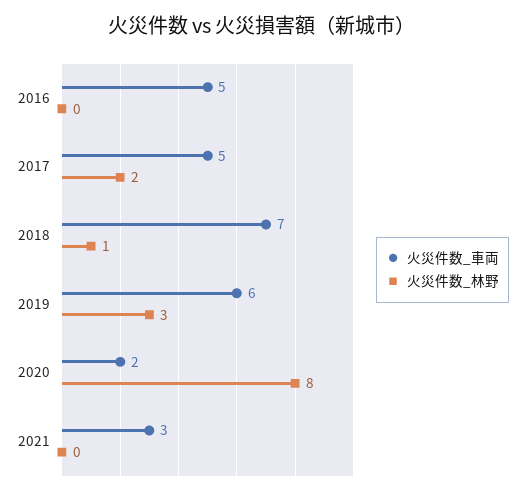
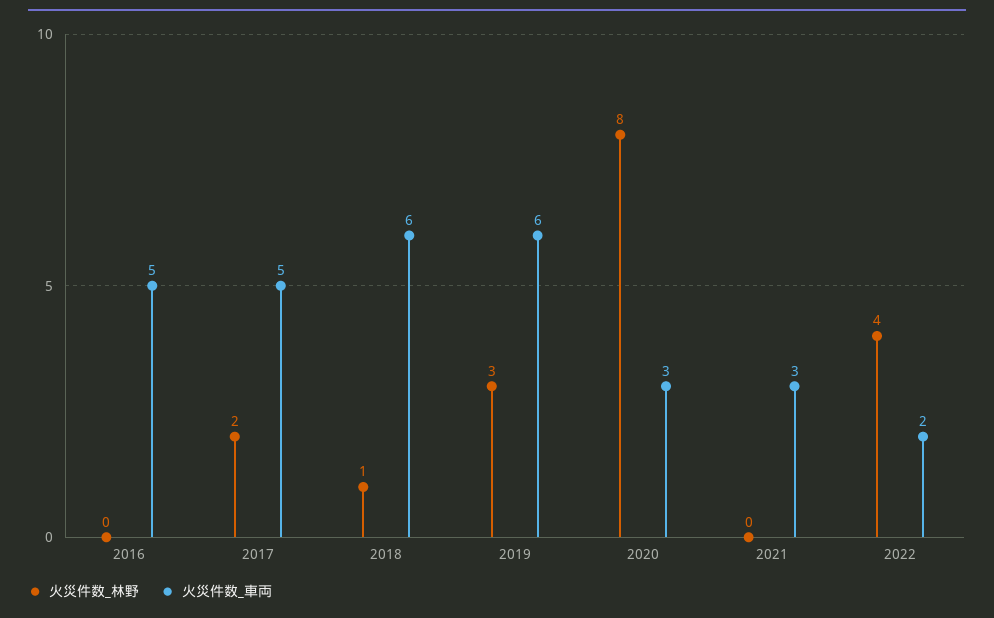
火災件数_車両, 2018: 7 -> 6
火災件数_車両, 2020: 2 -> 3
火災件数_林野, 2022: none -> 4
火災件数_車両, 2022: none -> 2

